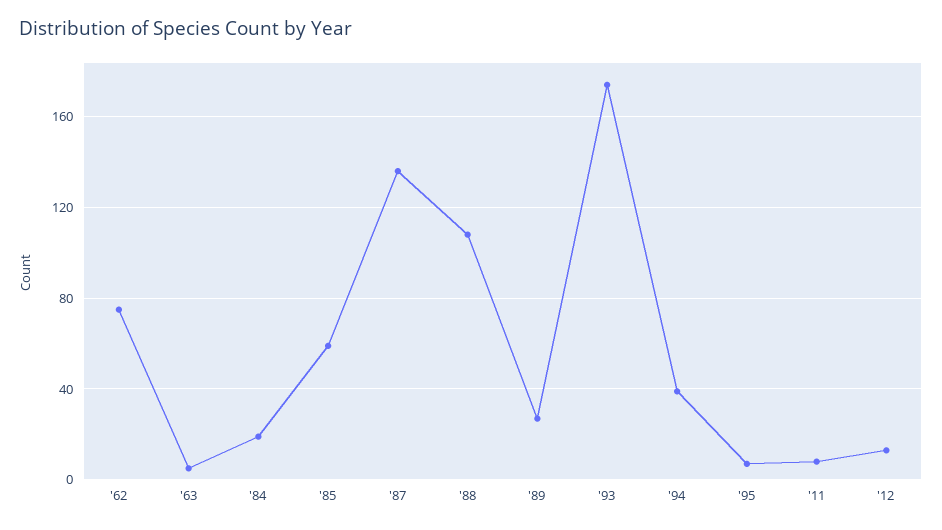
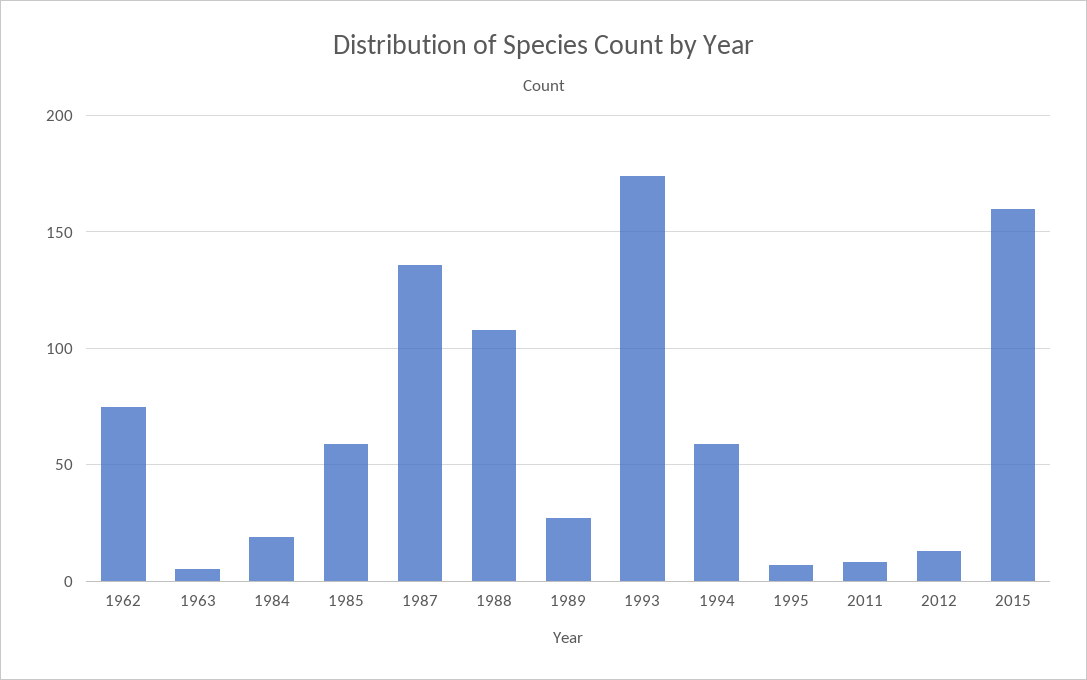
'94: 40 -> 60
2015: none -> 160

